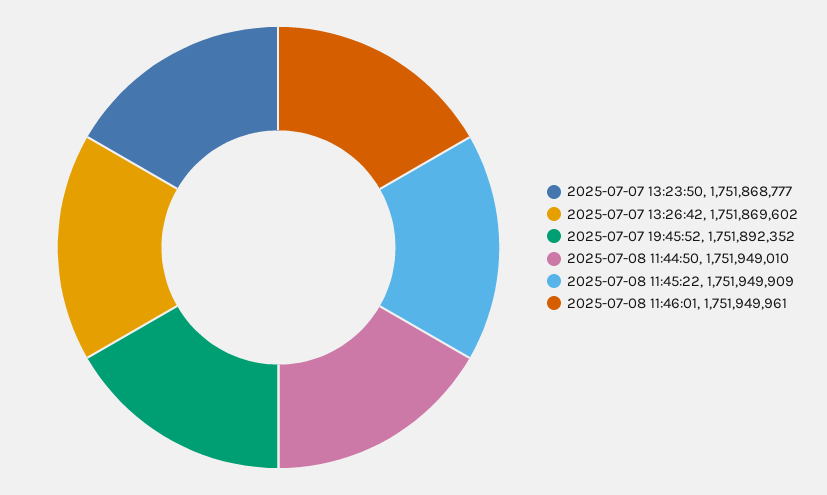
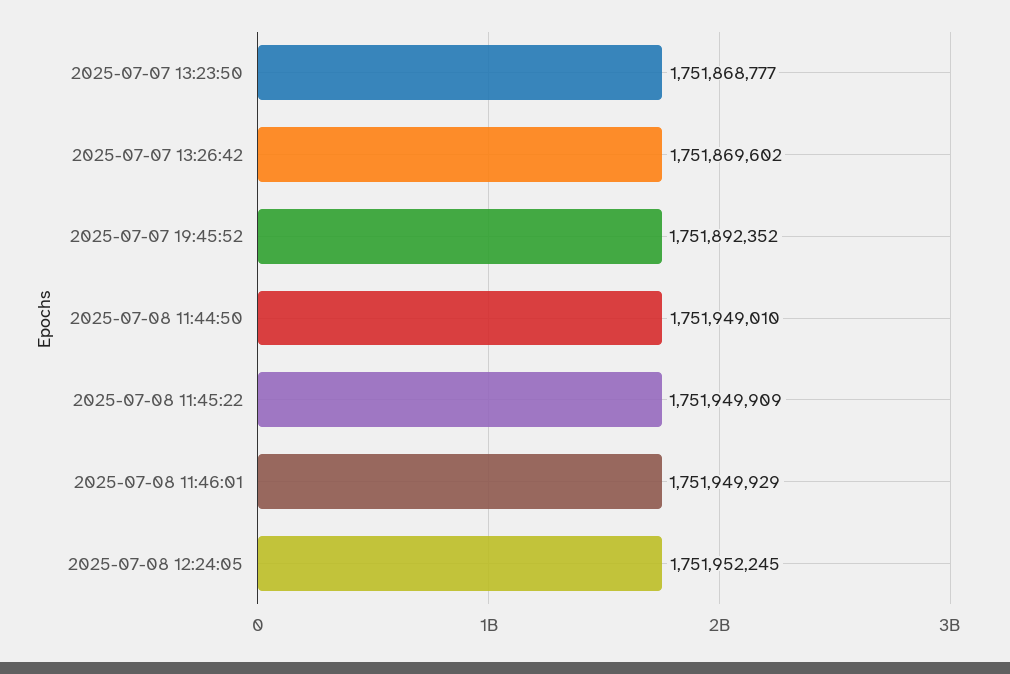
2025-07-08 11:46:01: 1751949961 -> 1751949929
2025-07-08 12:24:05: none -> 1751952245

